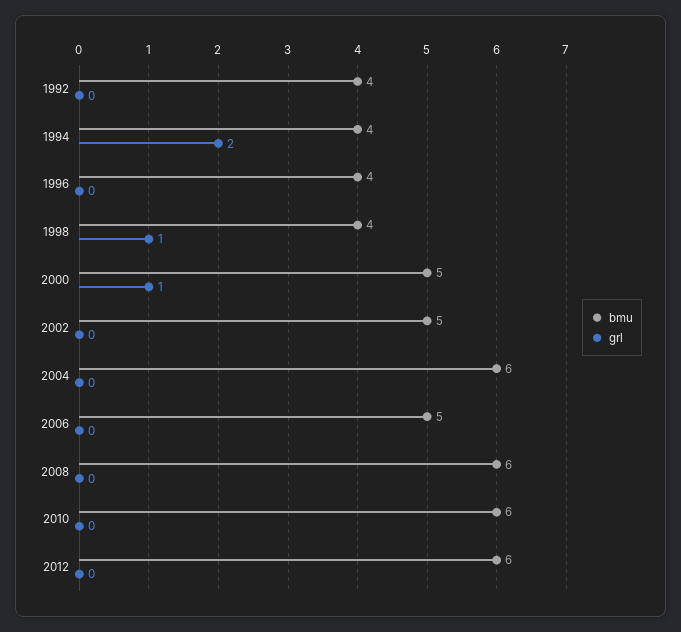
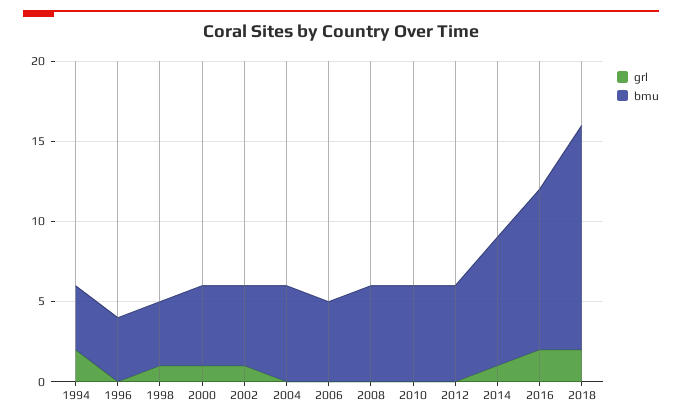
bmu, 1992: 4 -> none
grl, 1992: 0 -> none
grl, 2002: 0 -> 1
grl, 2014: none -> 1
bmu, 2014: none -> 8
grl, 2016: none -> 2
bmu, 2016: none -> 10
grl, 2018: none -> 2
bmu, 2018: none -> 14

